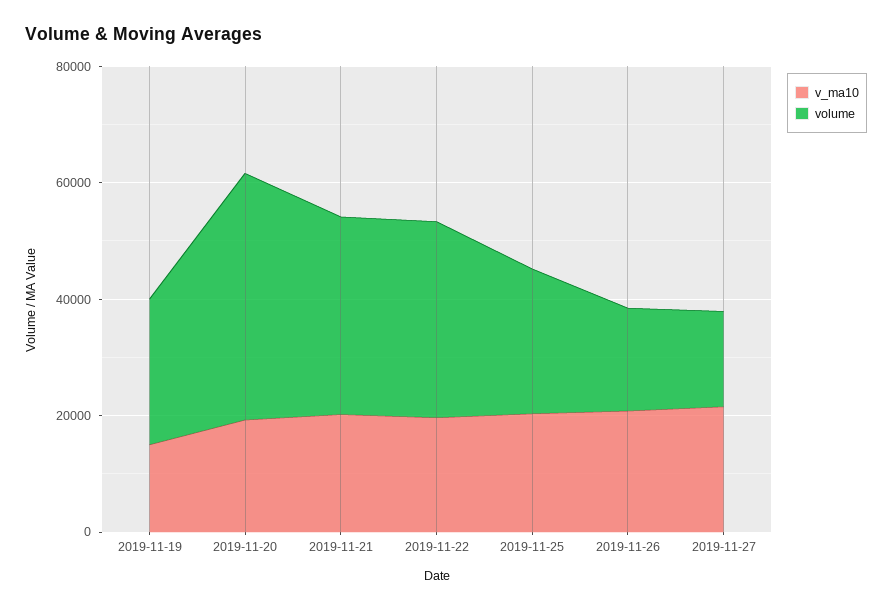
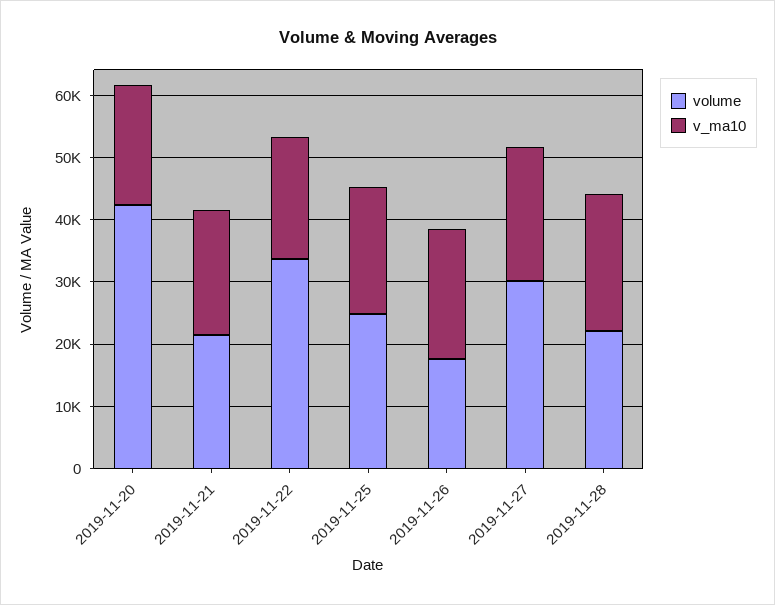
v_ma10, 2019-11-19: 15000 -> none
volume, 2019-11-19: 25000 -> none
volume, 2019-11-21: 35000 -> 22000
volume, 2019-11-27: 15000 -> 30000
volume, 2019-11-28: none -> 22000
v_ma10, 2019-11-28: none -> 22000

